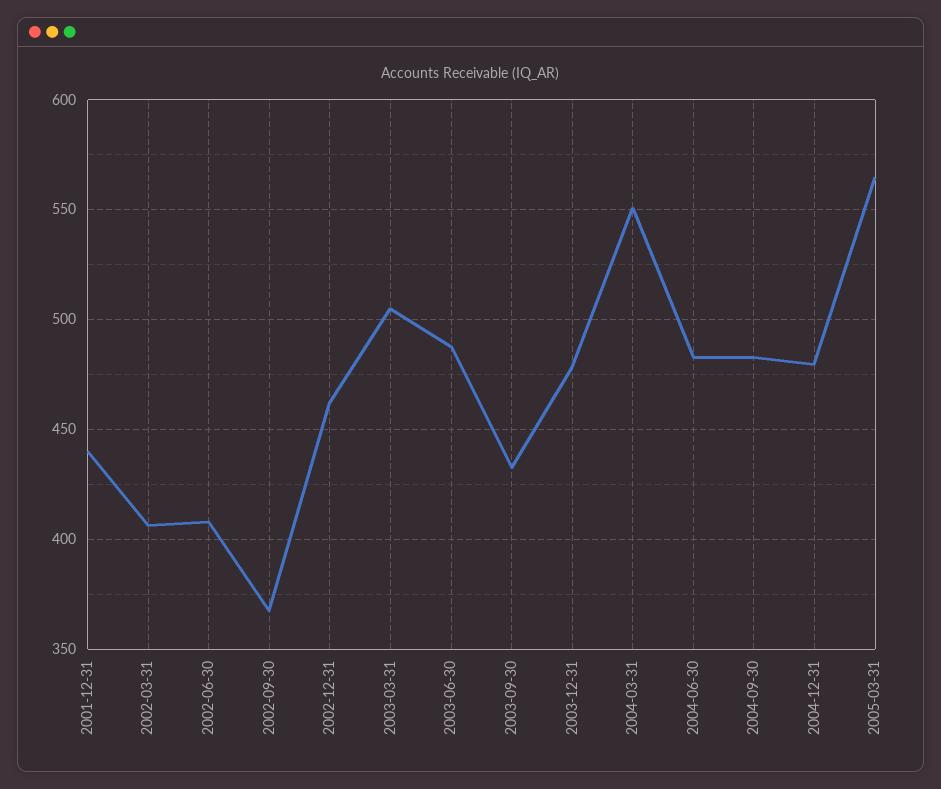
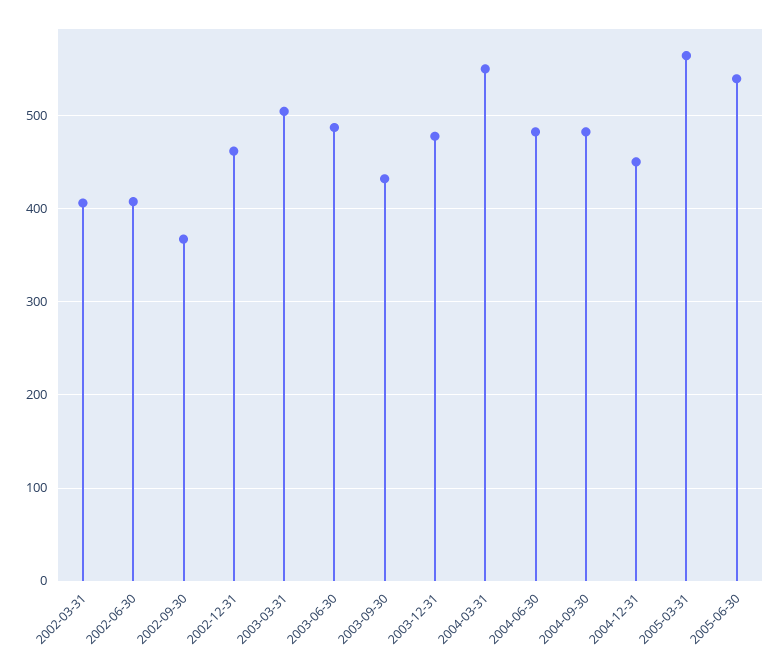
2001-12-31: 440 -> none
2004-12-31: 480 -> 450
2005-06-30: none -> 540

